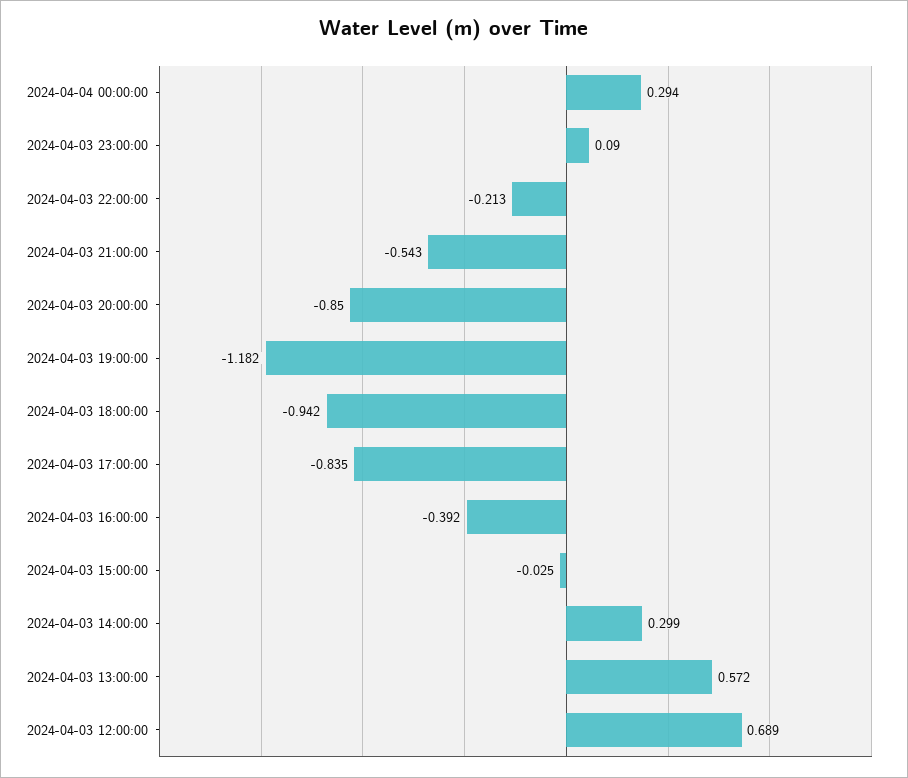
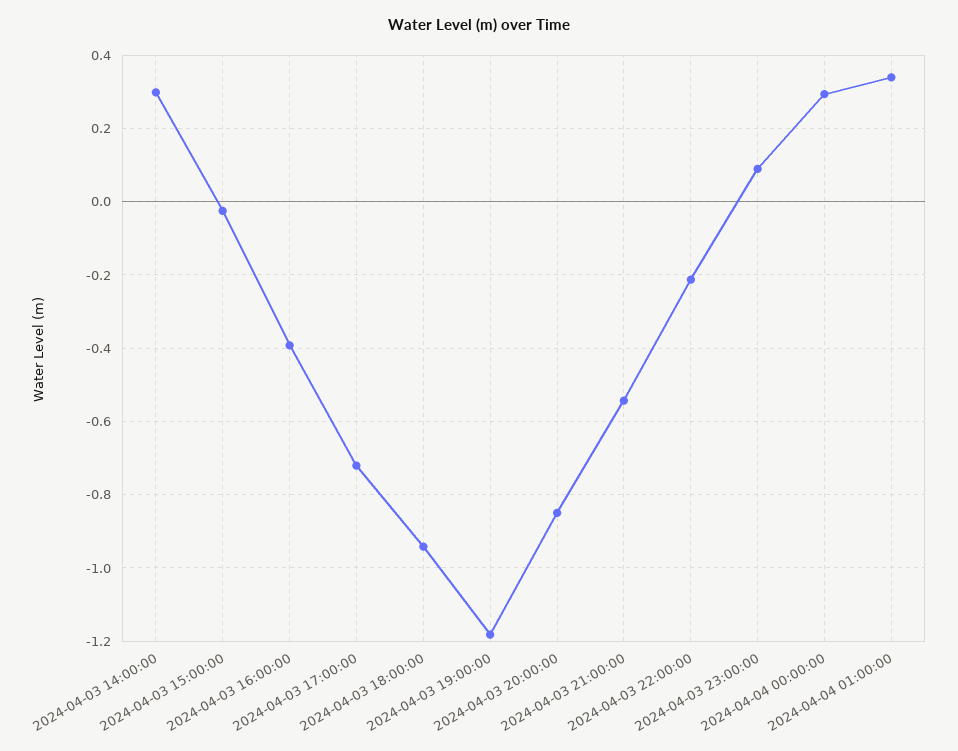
2024-04-03 17:00:00: -0.835 -> -0.72
2024-04-03 13:00:00: 0.572 -> none
2024-04-03 12:00:00: 0.689 -> none
2024-04-04 01:00:00: none -> 0.34

